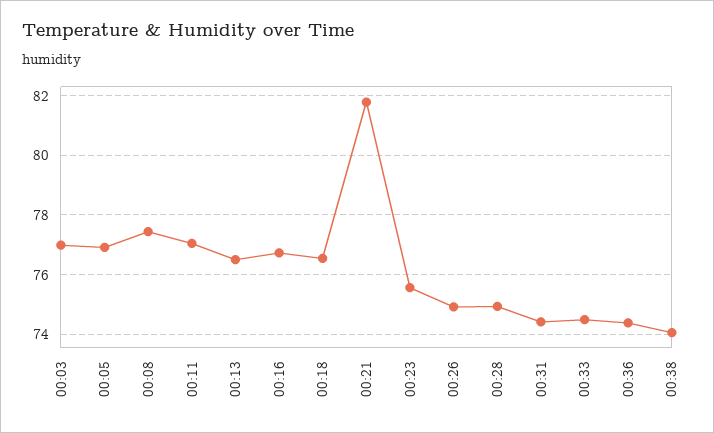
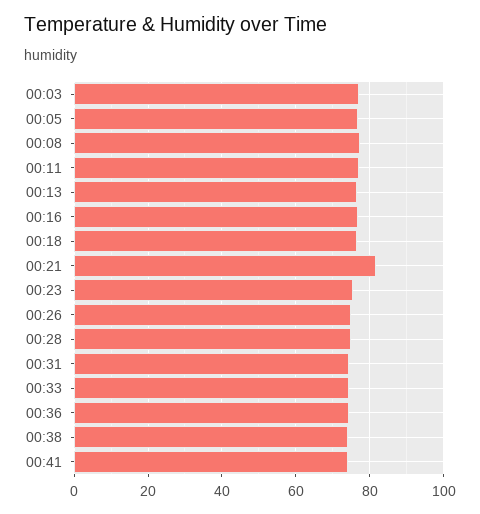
00:41: none -> 74

